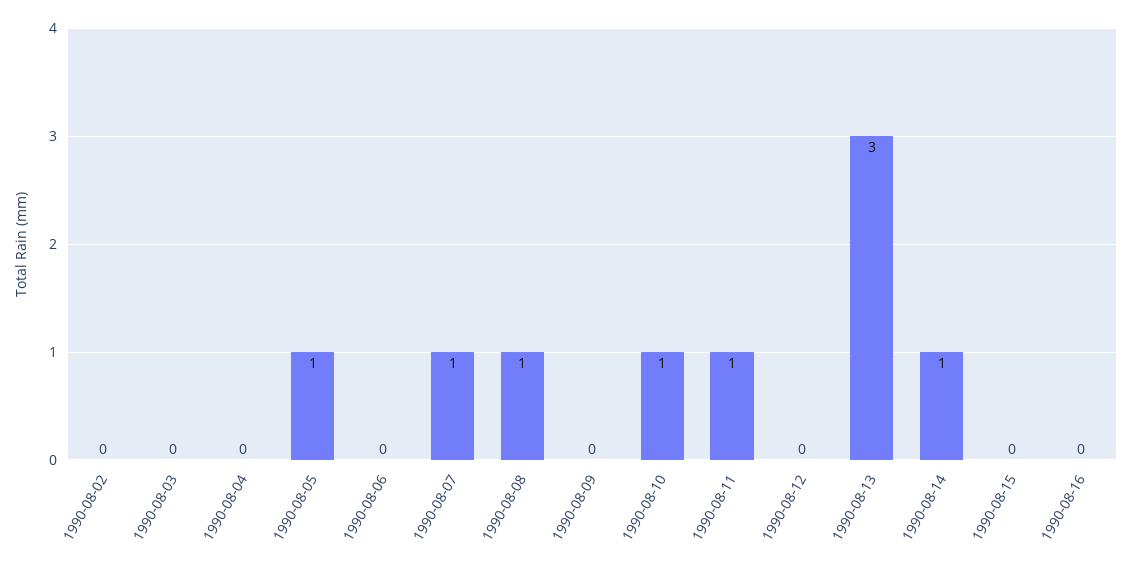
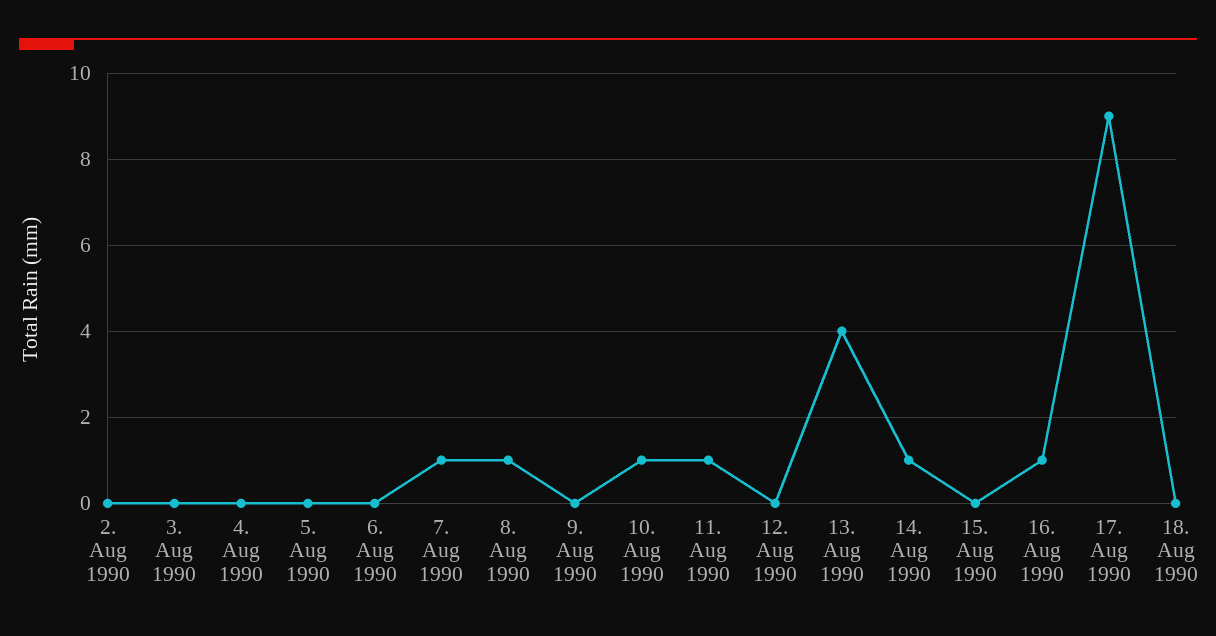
1990-08-05: 1 -> 0
1990-08-13: 3 -> 4
1990-08-16: 0 -> 1
17. Aug 1990: none -> 9
18. Aug 1990: none -> 0

